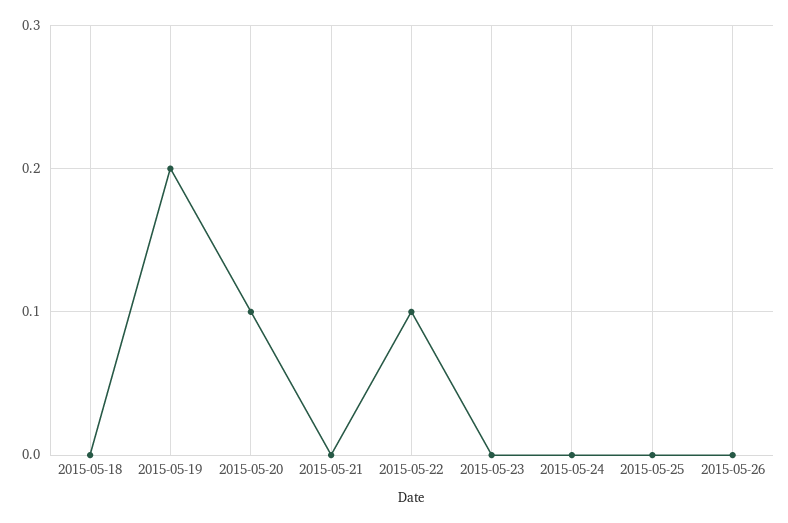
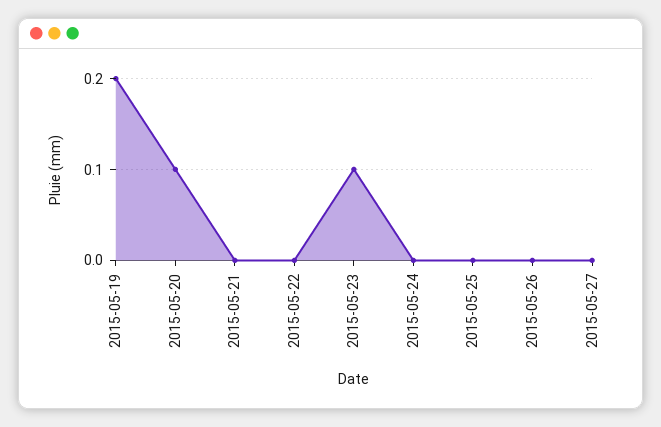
2015-05-18: 0 -> none
2015-05-22: 0.1 -> 0
2015-05-23: 0 -> 0.1
2015-05-27: none -> 0

